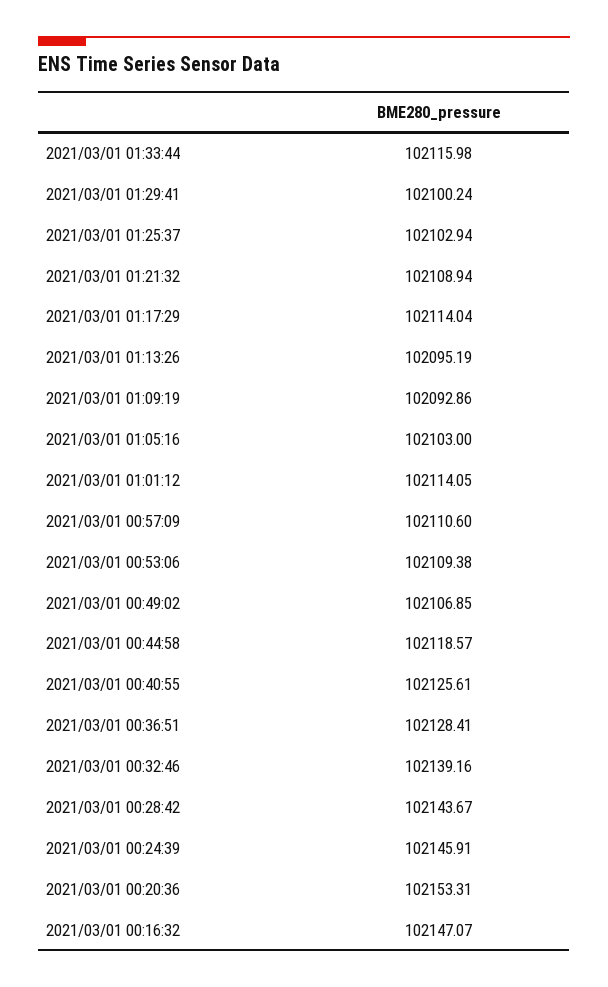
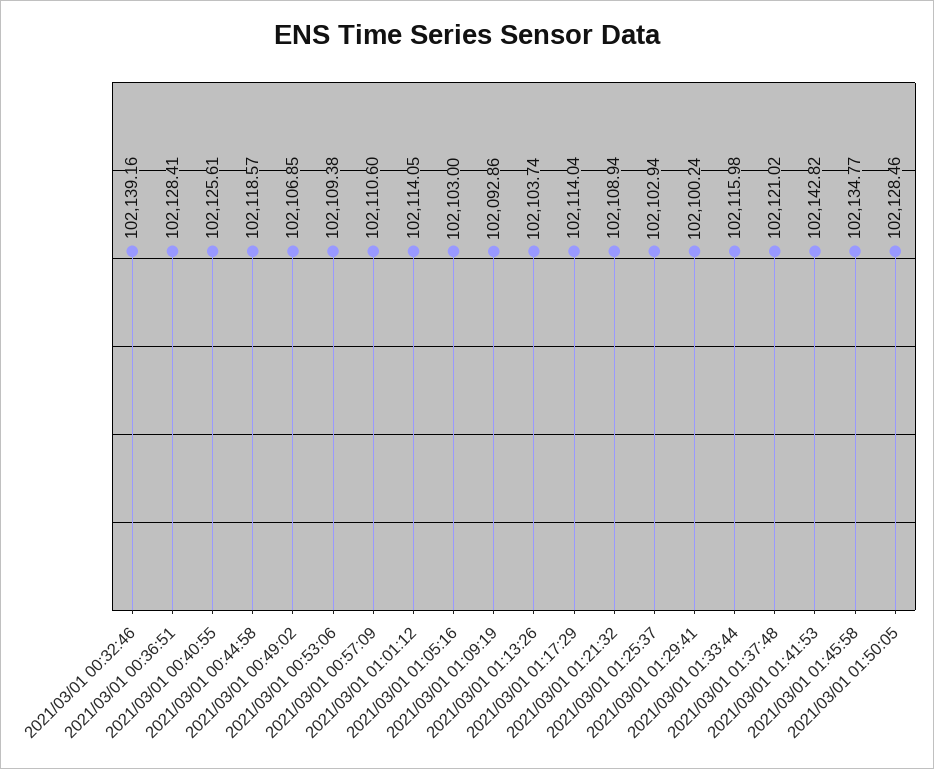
2021/03/01 01:13:26: 102095.19 -> 102103.74
2021/03/01 00:28:42: 102143.67 -> none
2021/03/01 00:24:39: 102145.91 -> none
2021/03/01 00:20:36: 102153.31 -> none
2021/03/01 00:16:32: 102147.07 -> none
2021/03/01 01:37:48: none -> 102121.02
2021/03/01 01:41:53: none -> 102142.82
2021/03/01 01:45:58: none -> 102134.77
2021/03/01 01:50:05: none -> 102128.46

